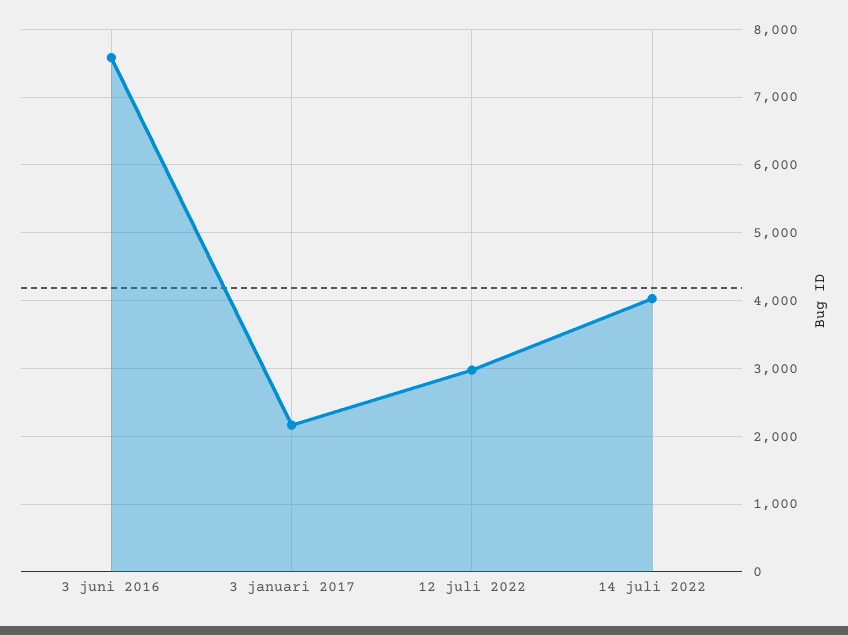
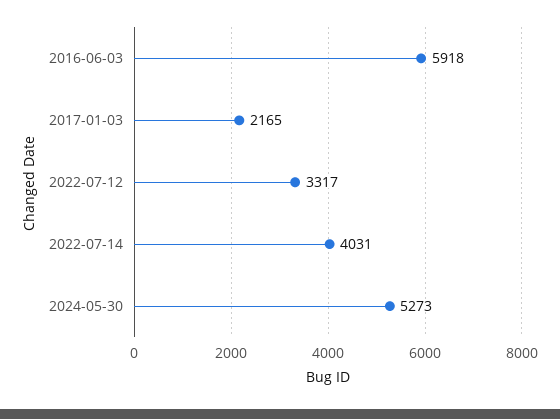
3 juni 2016: 7600 -> 5918
12 juli 2022: 3000 -> 3317
2024-05-30: none -> 5273

